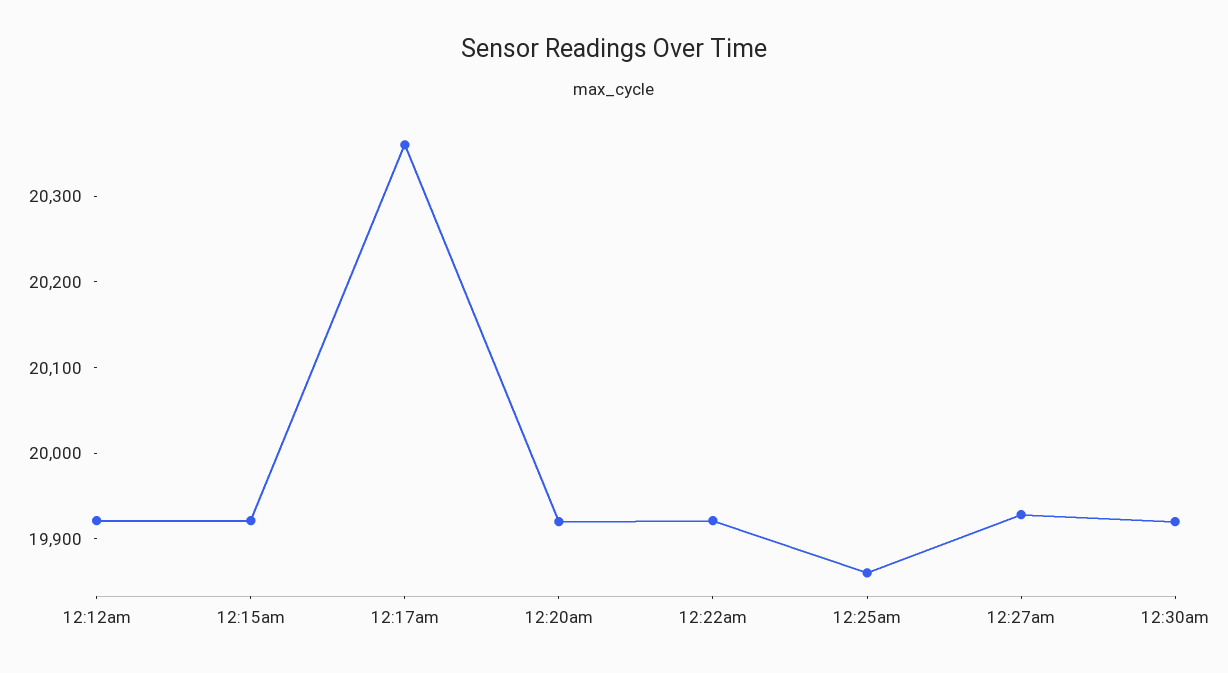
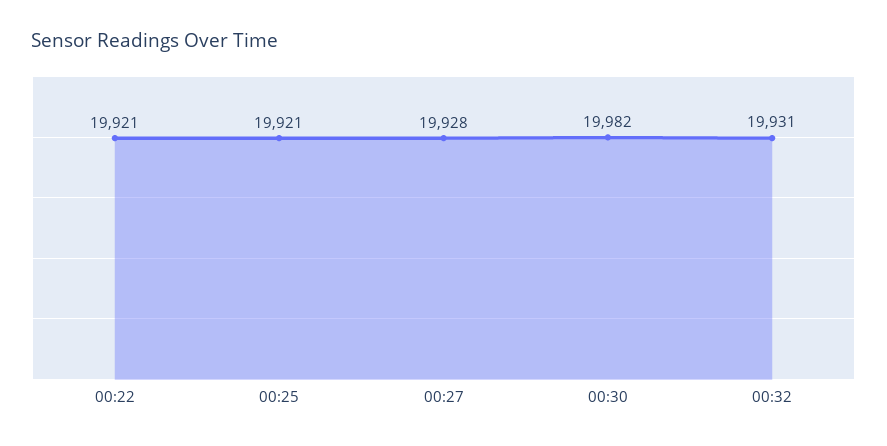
12:12am: 19920 -> none
12:15am: 19920 -> none
12:17am: 20360 -> none
12:20am: 19920 -> none
12:25am: 19860 -> 19921
12:30am: 19920 -> 19982
00:32: none -> 19931

